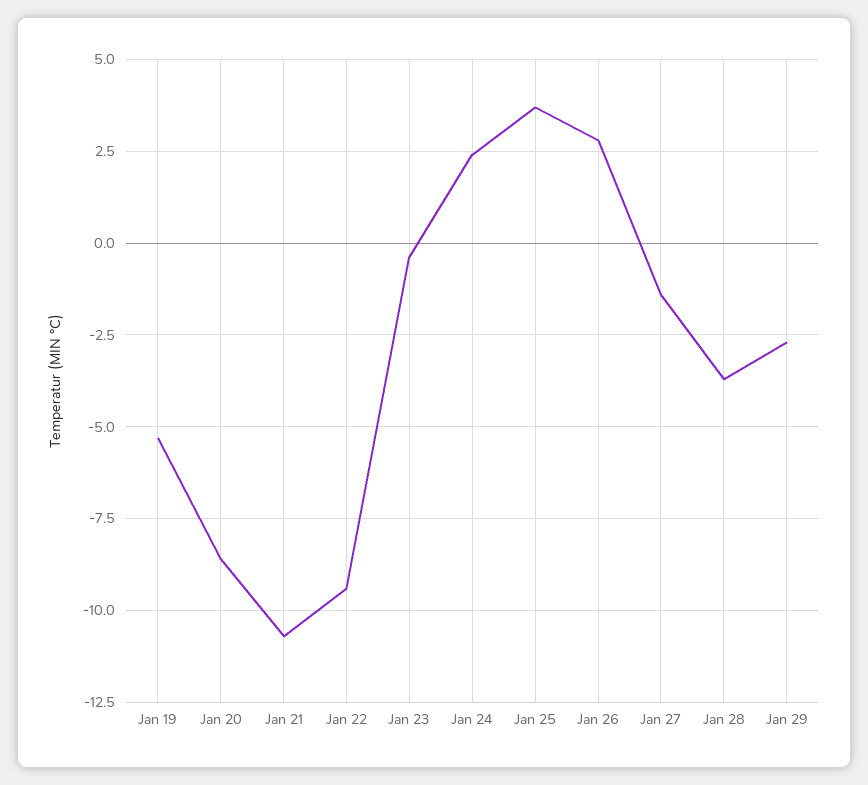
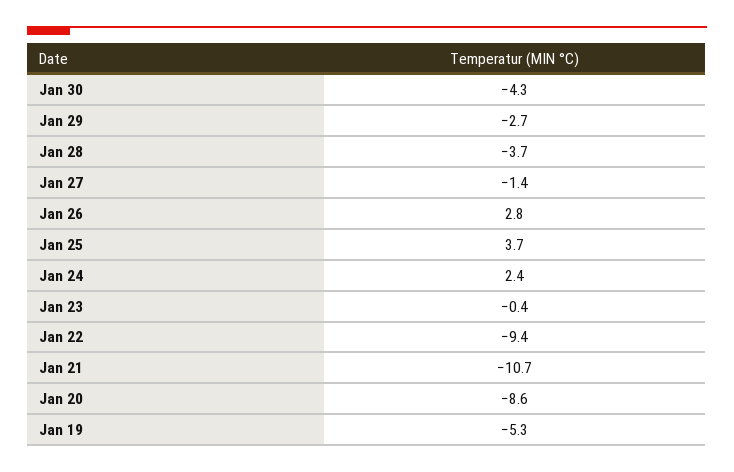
Jan 30: none -> -4.3

